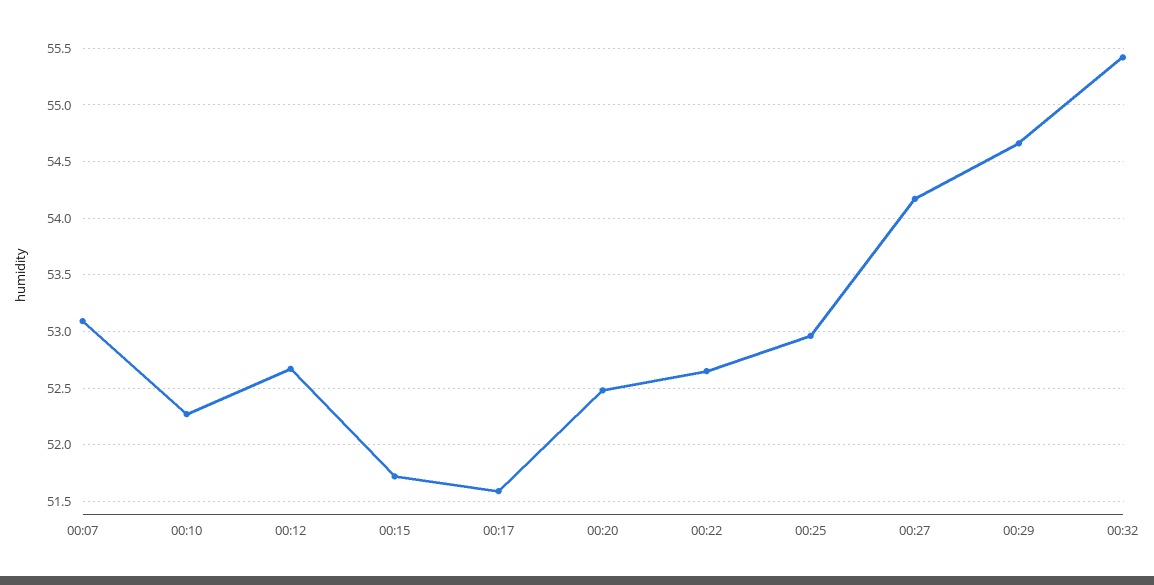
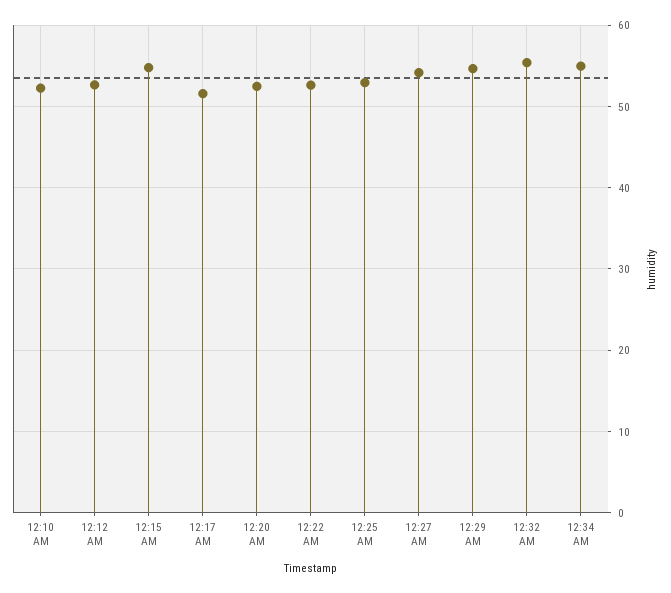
00:07: 53.1 -> none
00:15: 51.7 -> 55
12:34 AM: none -> 55

